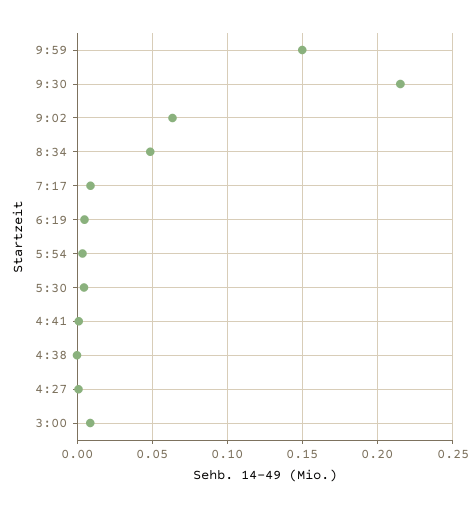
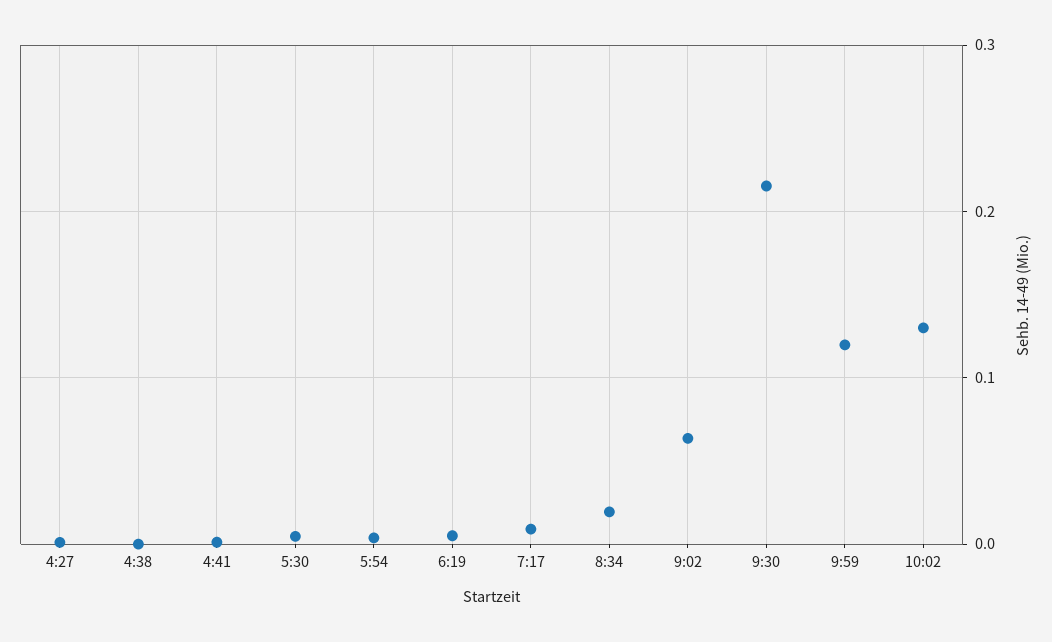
9:59: 0.15 -> 0.12
8:34: 0.05 -> 0.02
3:00: 0.01 -> none
10:02: none -> 0.13

